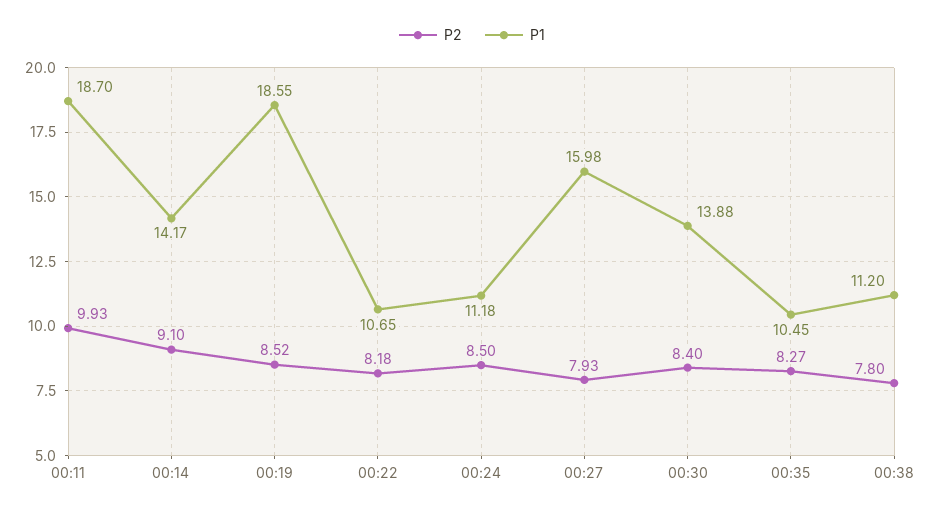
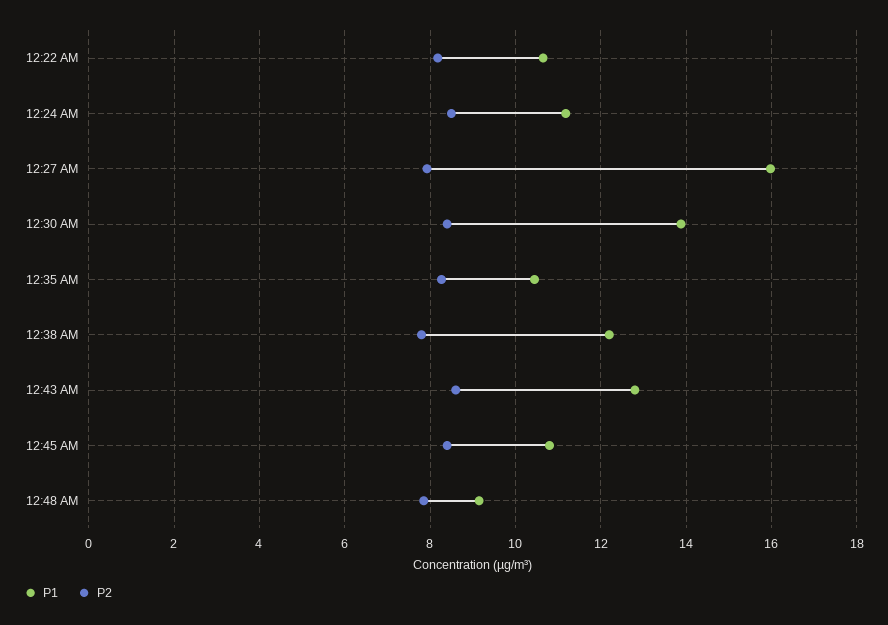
P2, 00:11: 9.93 -> none
P1, 00:11: 18.7 -> none
P2, 00:14: 9.1 -> none
P1, 00:14: 14.17 -> none
P2, 00:19: 8.52 -> none
P1, 00:19: 18.55 -> none
P1, 00:38: 11.2 -> 12.2
P1, 12:43 AM: none -> 12.8
P2, 12:43 AM: none -> 8.6
P1, 12:45 AM: none -> 10.8
P2, 12:45 AM: none -> 8.4
P1, 12:48 AM: none -> 9.2
P2, 12:48 AM: none -> 7.8

